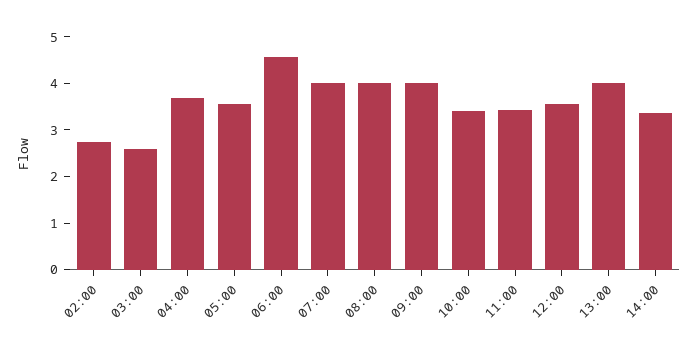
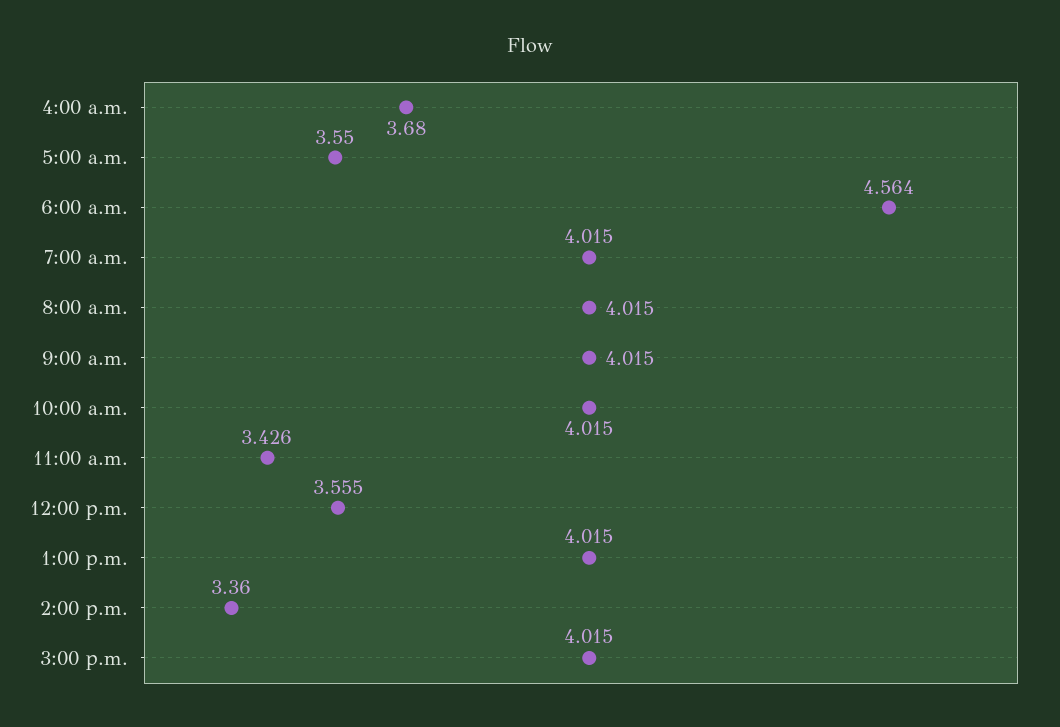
02:00: 2.8 -> none
03:00: 2.6 -> none
10:00: 3.4 -> 4.015
3:00 p.m.: none -> 4.015

